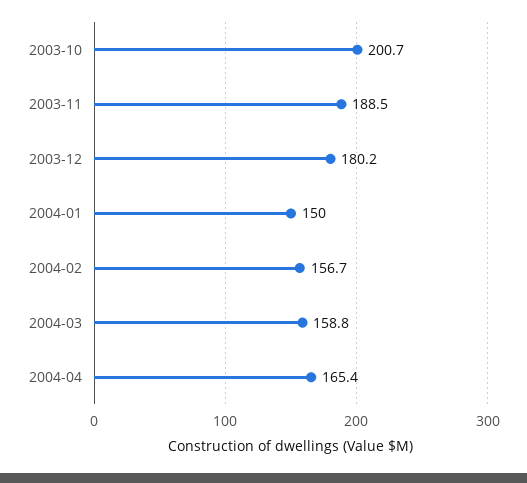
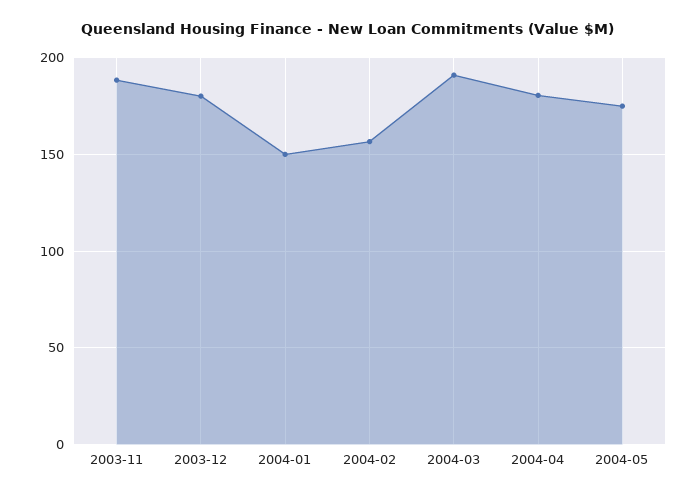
2003-10: 200.7 -> none
2004-03: 158.8 -> 190
2004-04: 165.4 -> 180
2004-05: none -> 175

